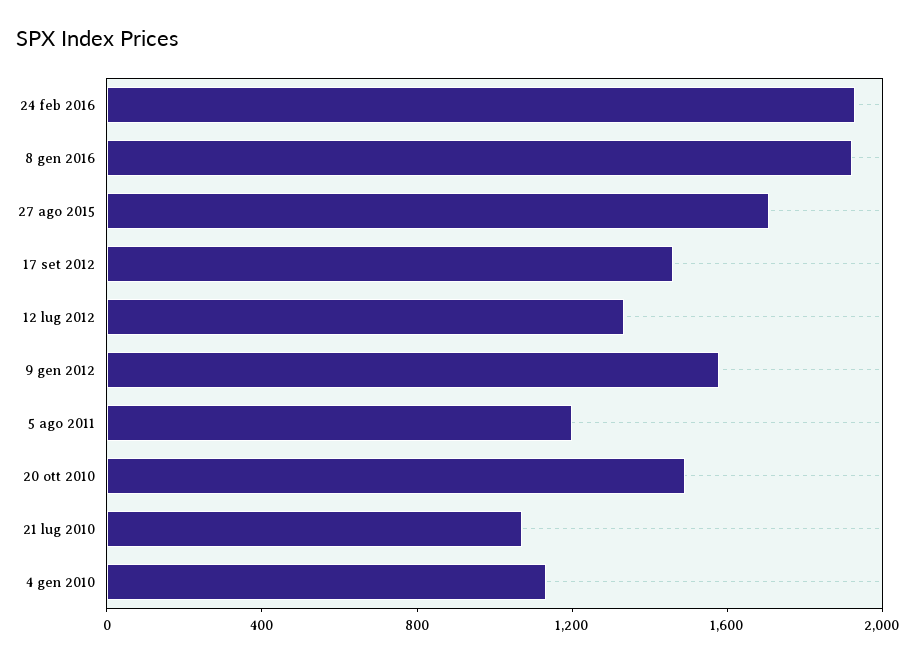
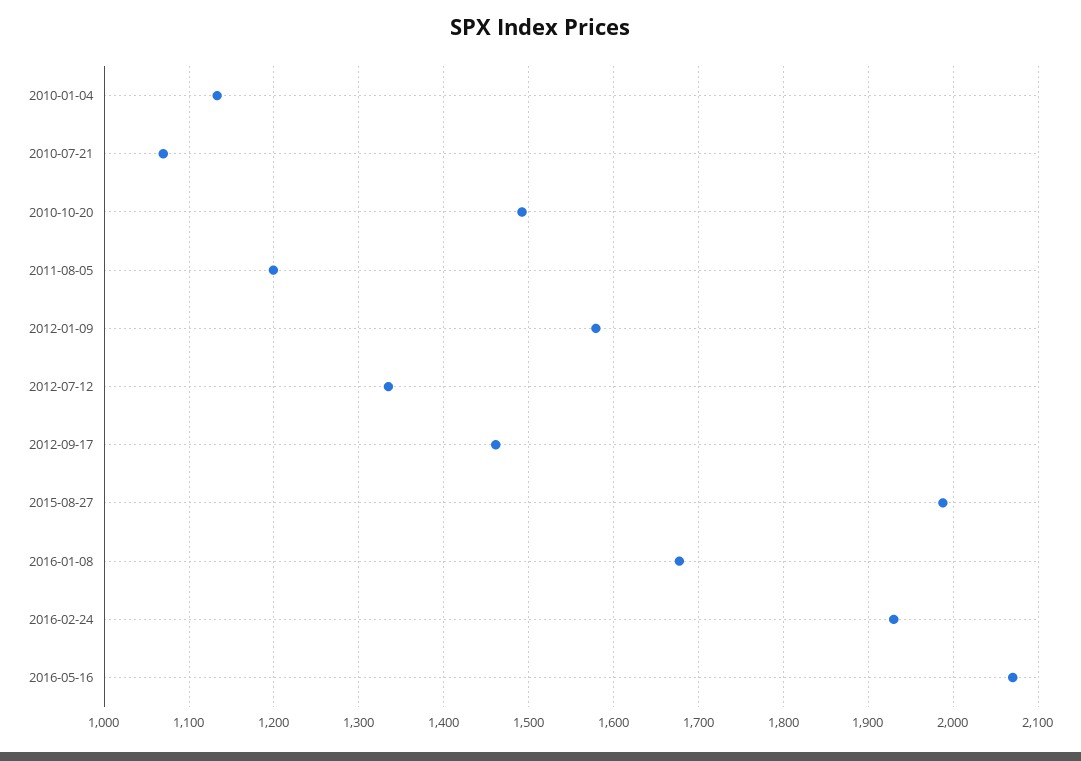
8 gen 2016: 1900 -> 1680
27 ago 2015: 1700 -> 1990
2016-05-16: none -> 2070

